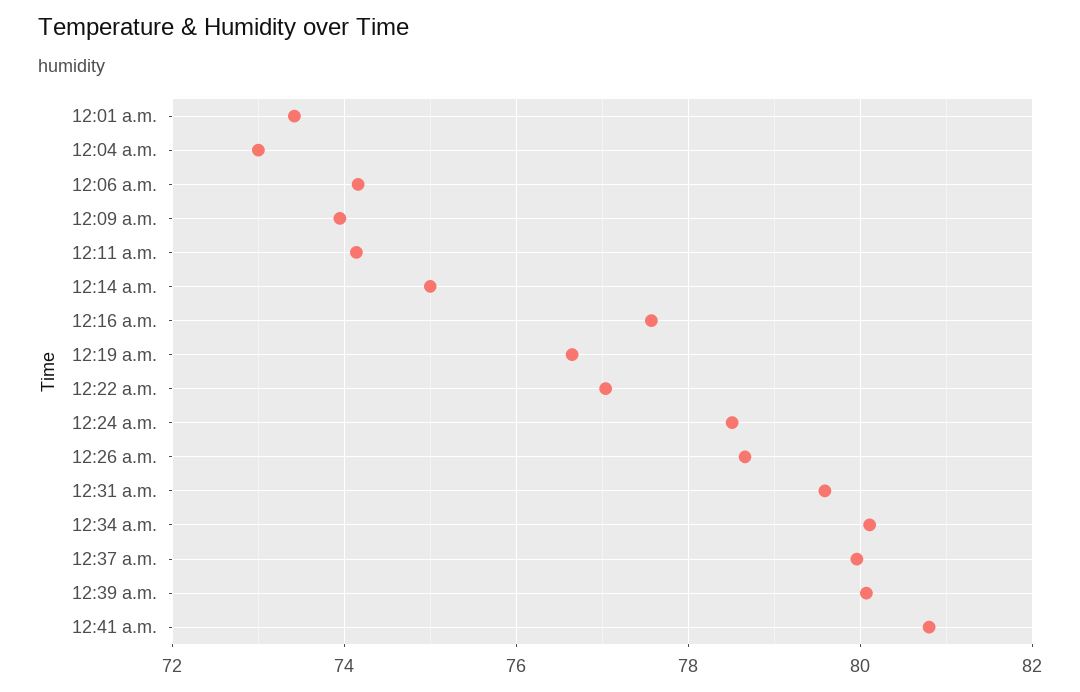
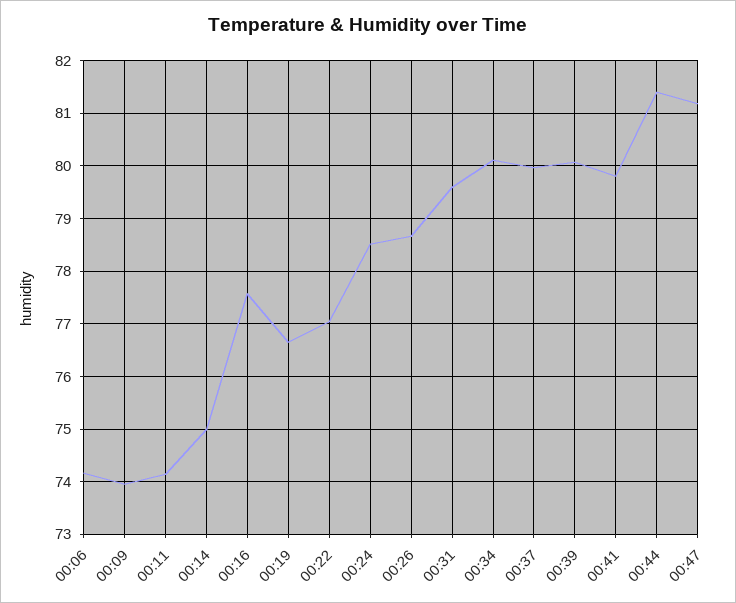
12:01 a.m.: 73.4 -> none
12:04 a.m.: 73 -> none
12:41 a.m.: 80.8 -> 79.8
00:44: none -> 81.4
00:47: none -> 81.2

